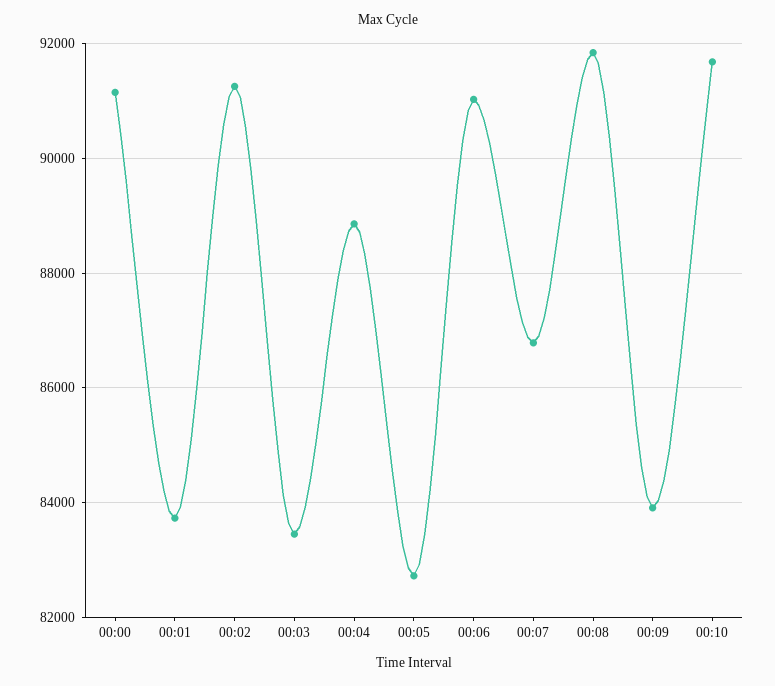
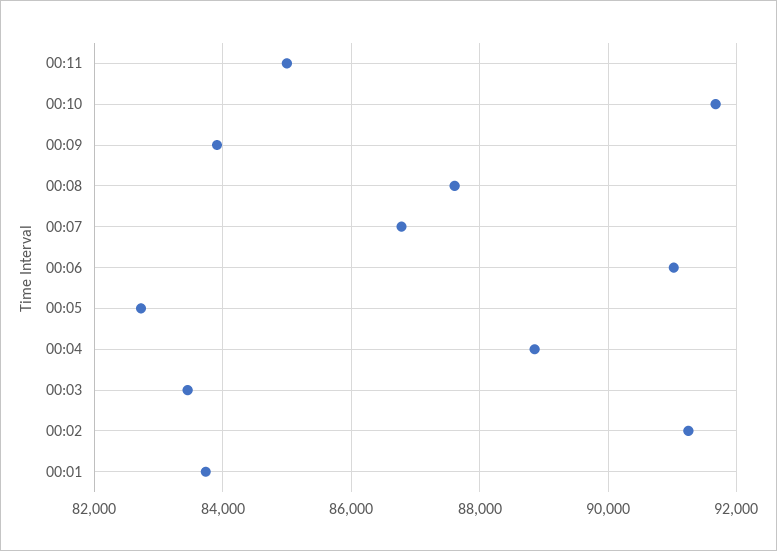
00:00: 91200 -> none
00:08: 91800 -> 87600
00:11: none -> 85000

